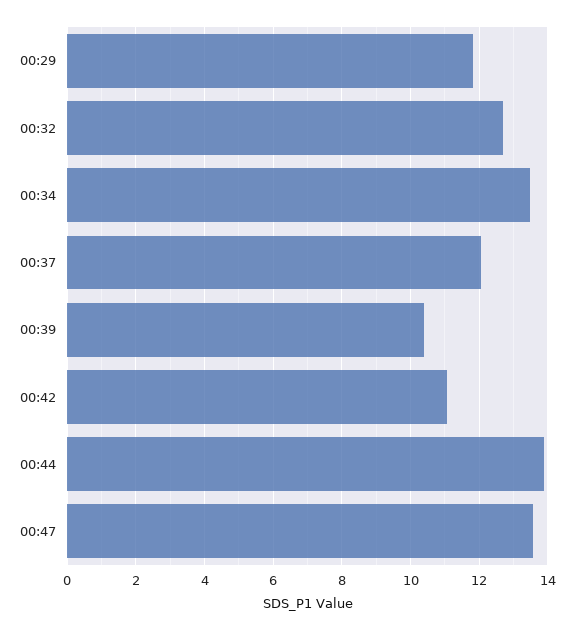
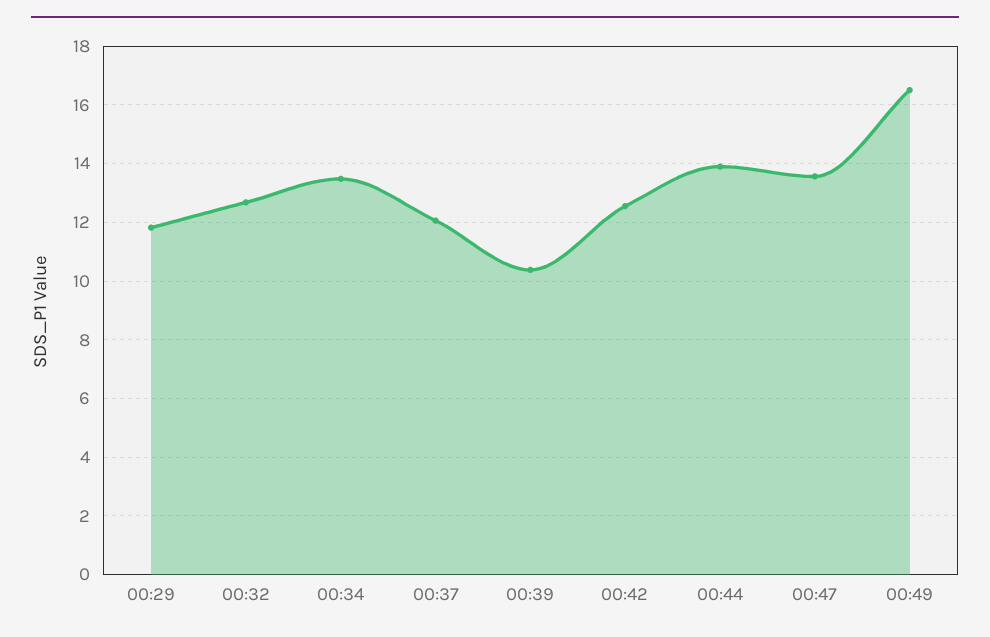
00:42: 11 -> 12.5
00:49: none -> 16.5

